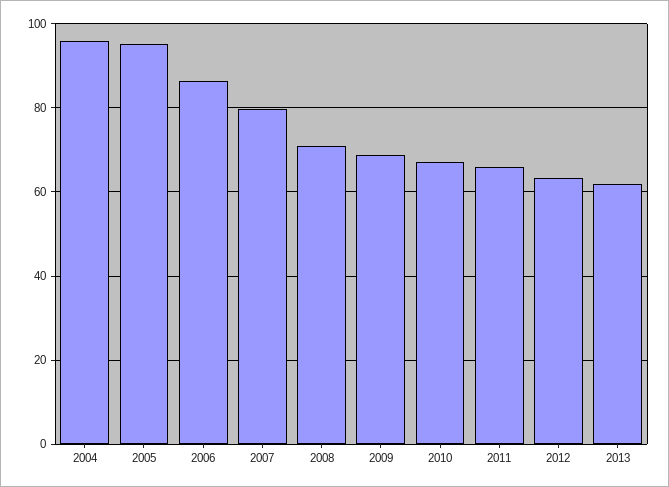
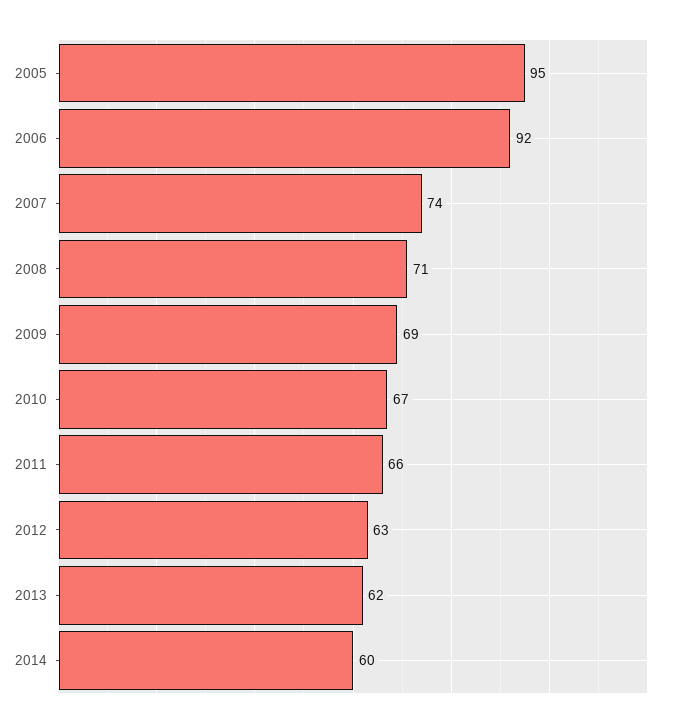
2004: 96 -> none
2006: 86 -> 92
2007: 80 -> 74
2014: none -> 60

